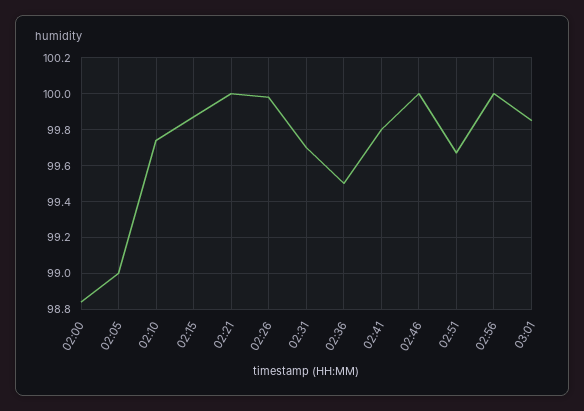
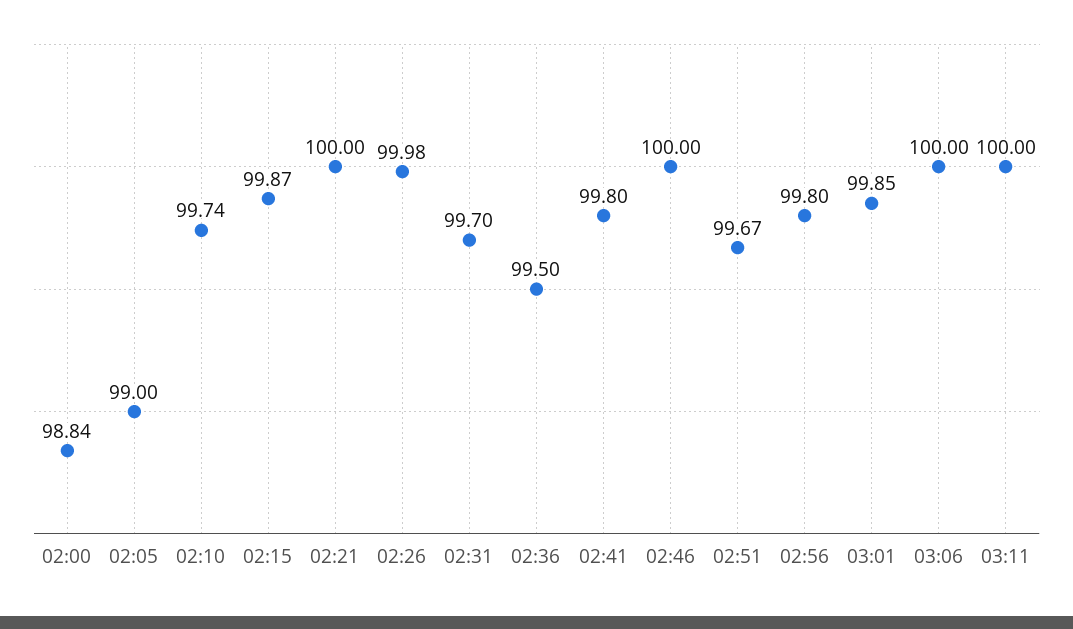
02:56: 100 -> 99.8
03:06: none -> 100
03:11: none -> 100

